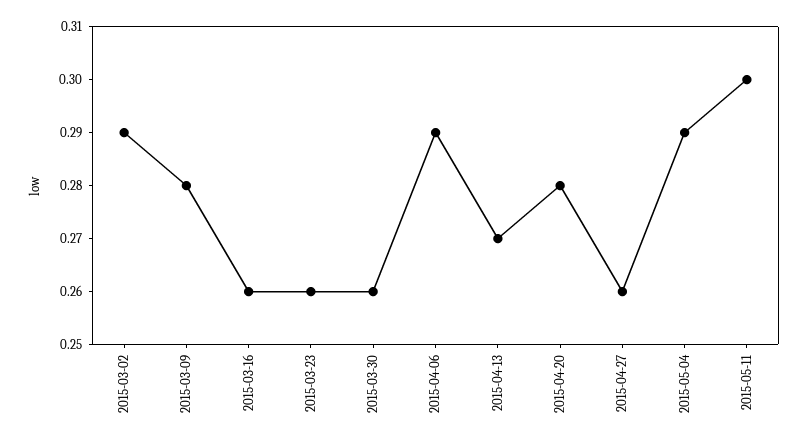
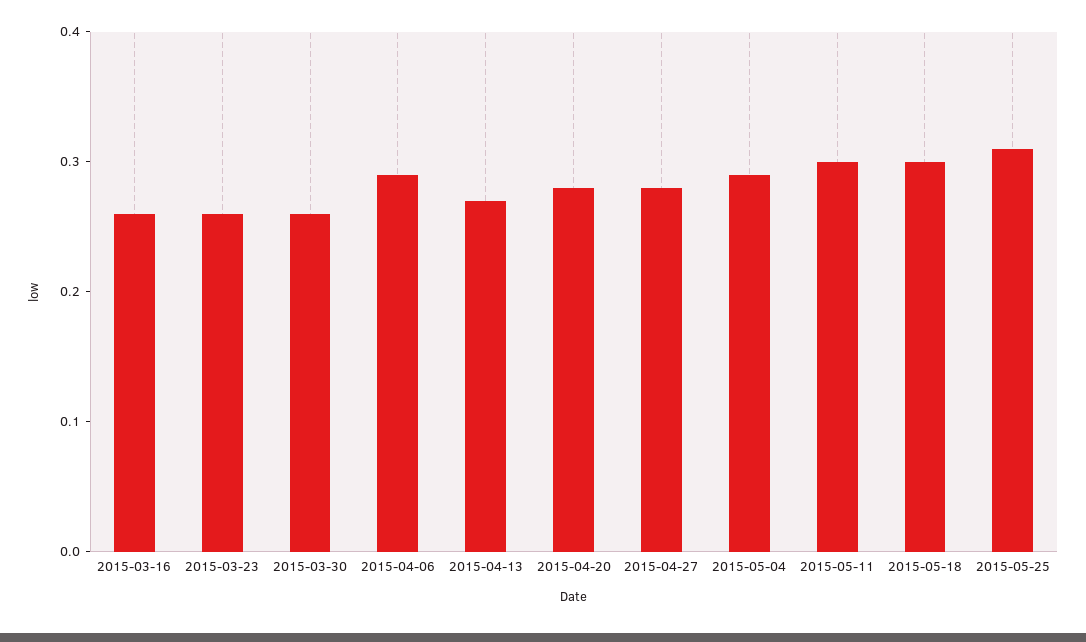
2015-03-02: 0.29 -> none
2015-03-09: 0.28 -> none
2015-04-27: 0.26 -> 0.28
2015-05-18: none -> 0.3
2015-05-25: none -> 0.31

